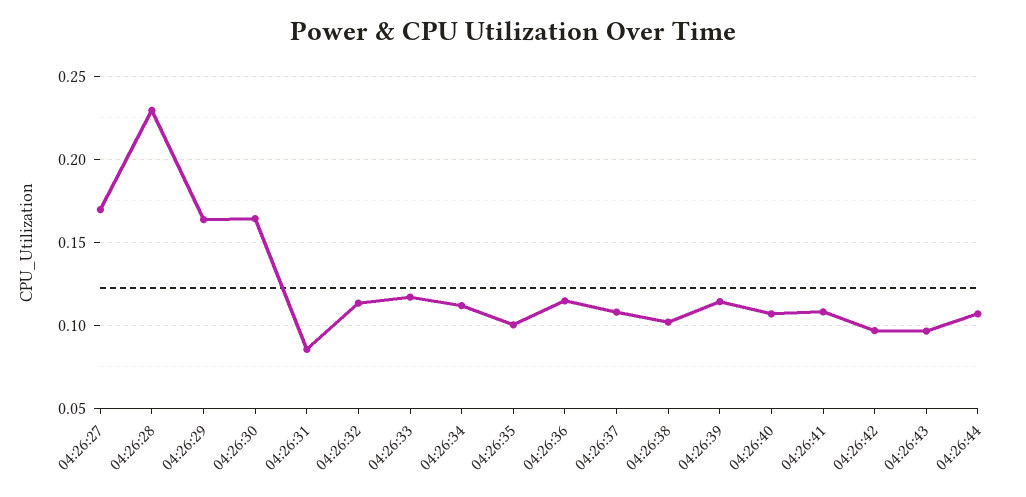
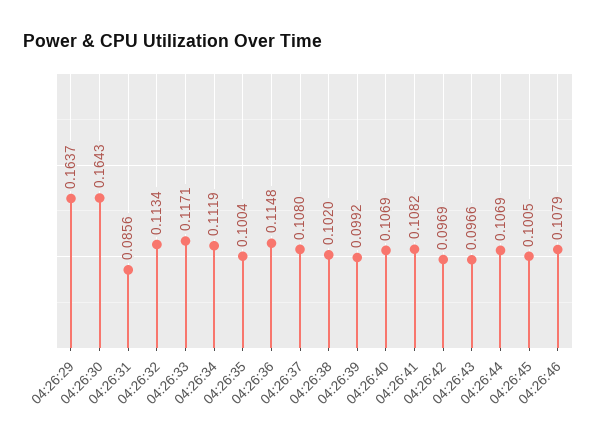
04:26:27: 0.17 -> none
04:26:28: 0.23 -> none
04:26:39: 0.115 -> 0.0992
04:26:45: none -> 0.1005
04:26:46: none -> 0.1079

